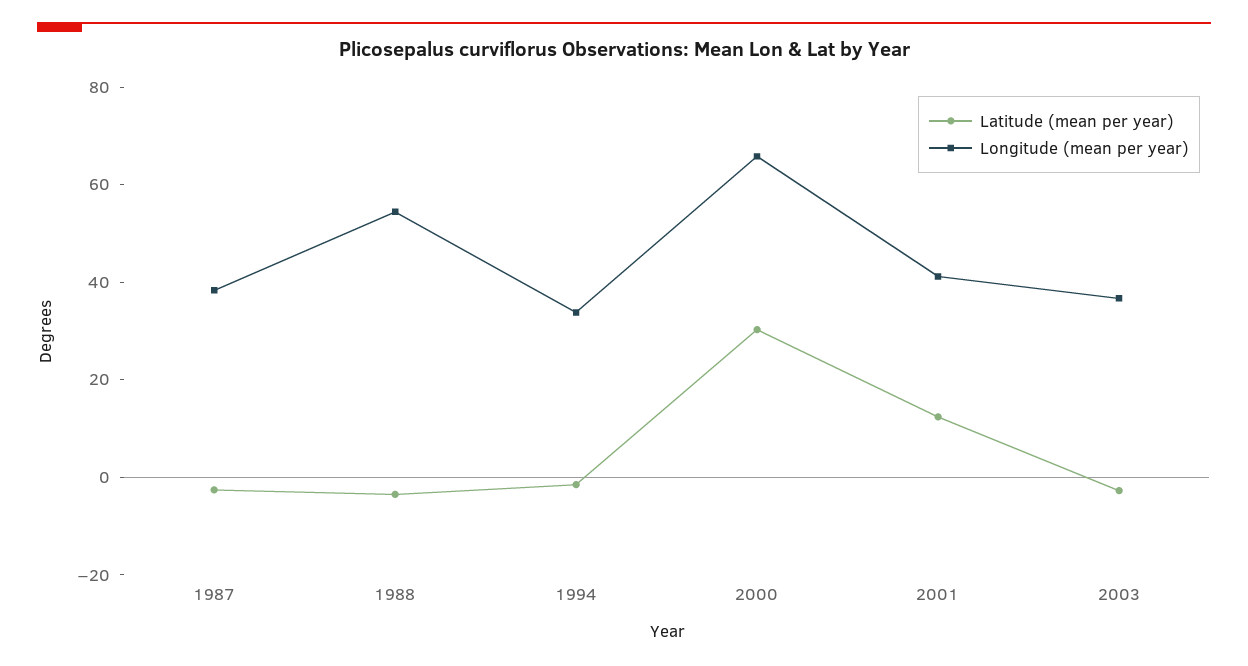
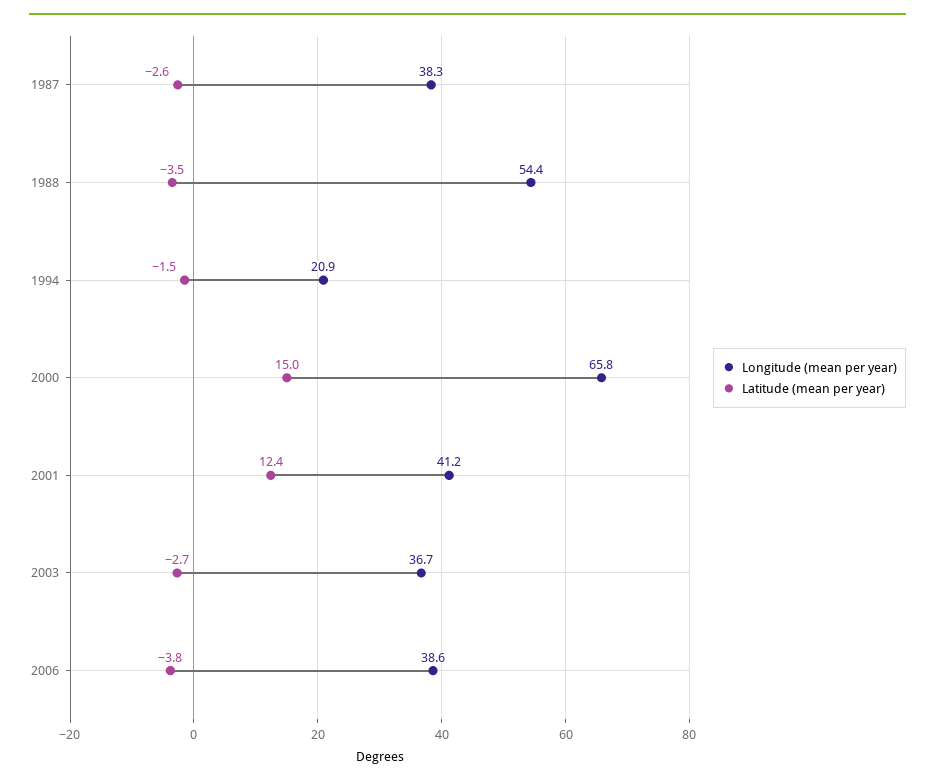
Longitude (mean per year), 1994: 35 -> 20.9
Latitude (mean per year), 2000: 30 -> 15
Longitude (mean per year), 2006: none -> 38.6
Latitude (mean per year), 2006: none -> -3.8

